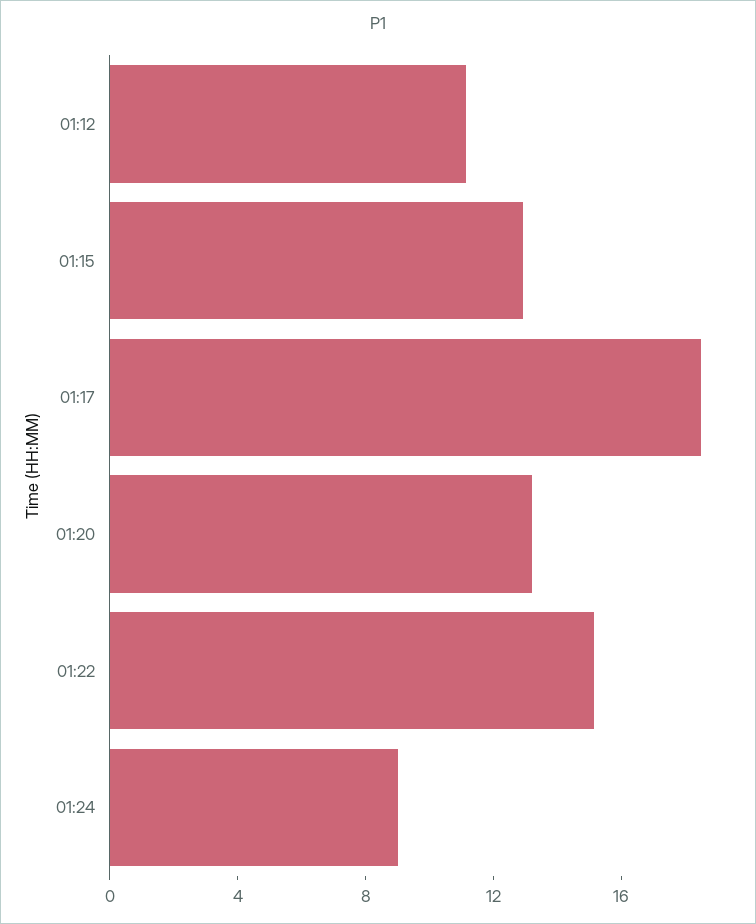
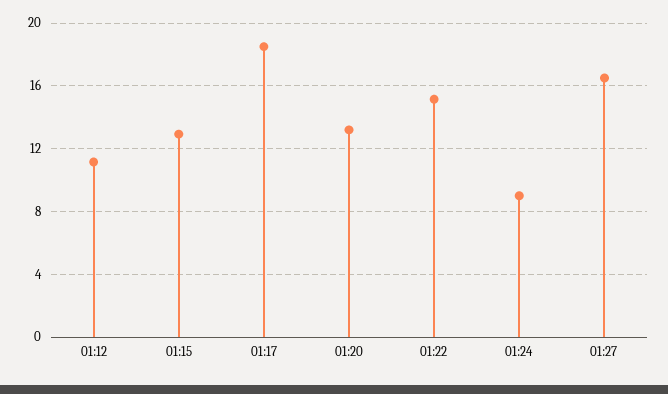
01:27: none -> 16.5

